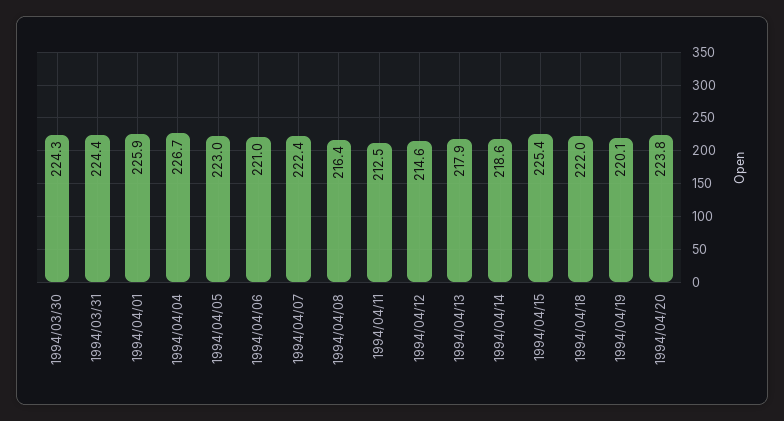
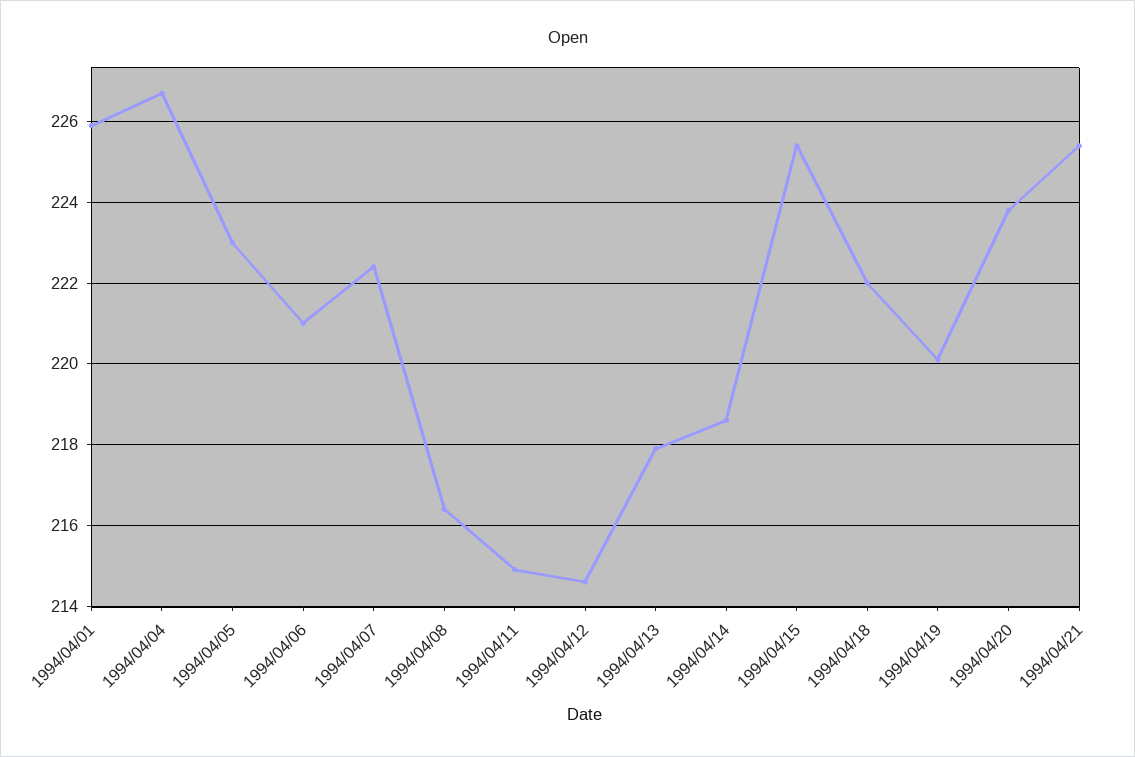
1994/03/30: 224.3 -> none
1994/03/31: 224.4 -> none
1994/04/11: 212.5 -> 215
1994/04/21: none -> 225.5

